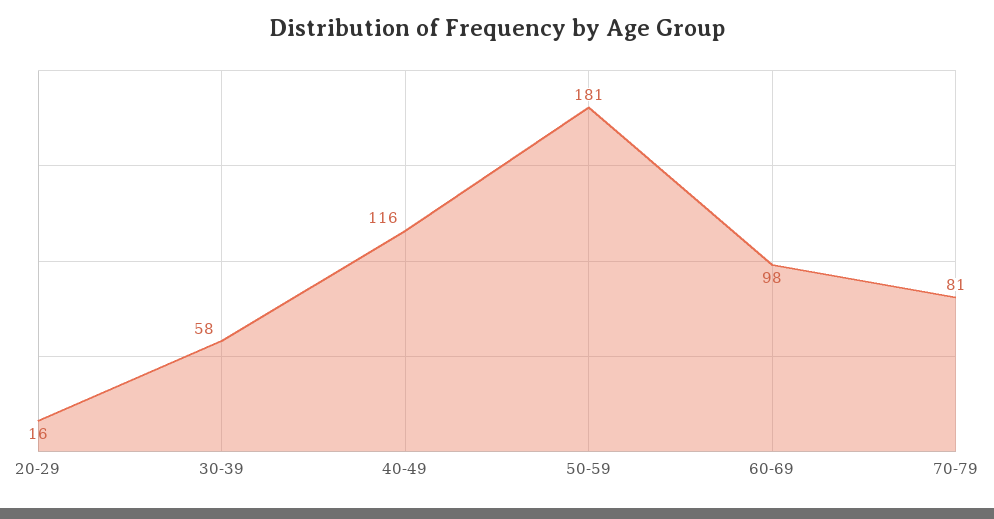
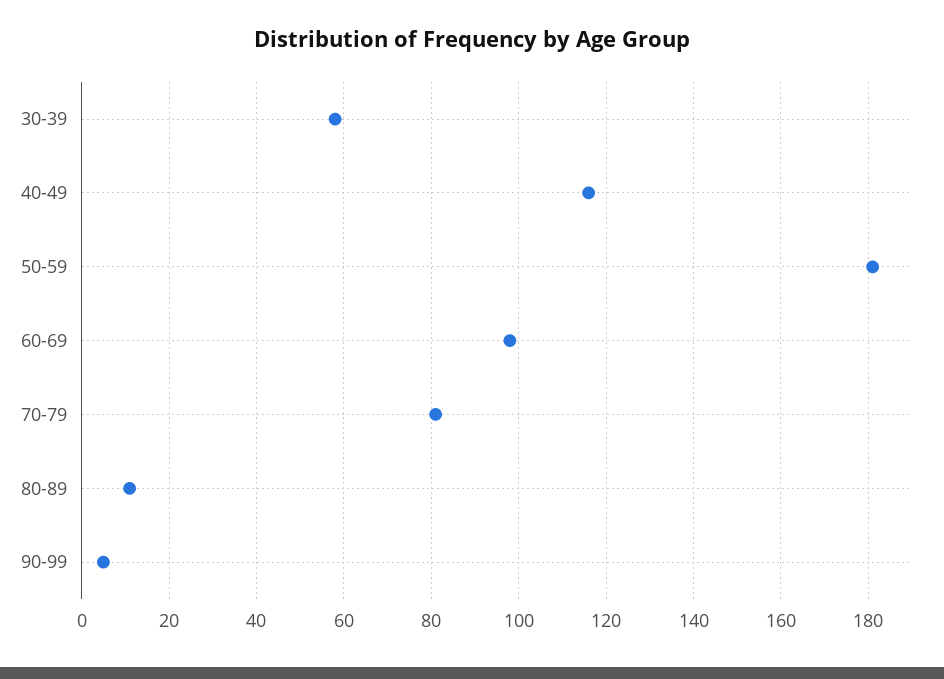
20-29: 16 -> none
80-89: none -> 10
90-99: none -> 5

